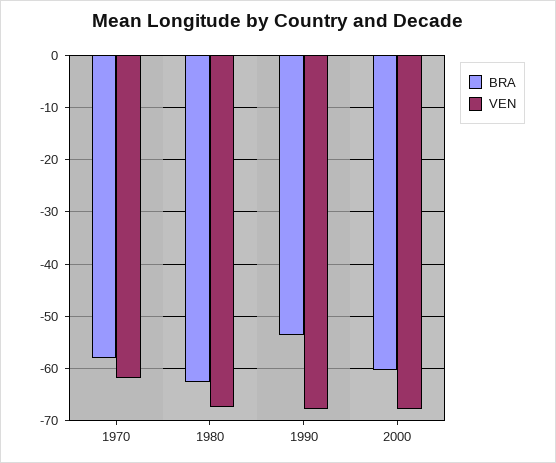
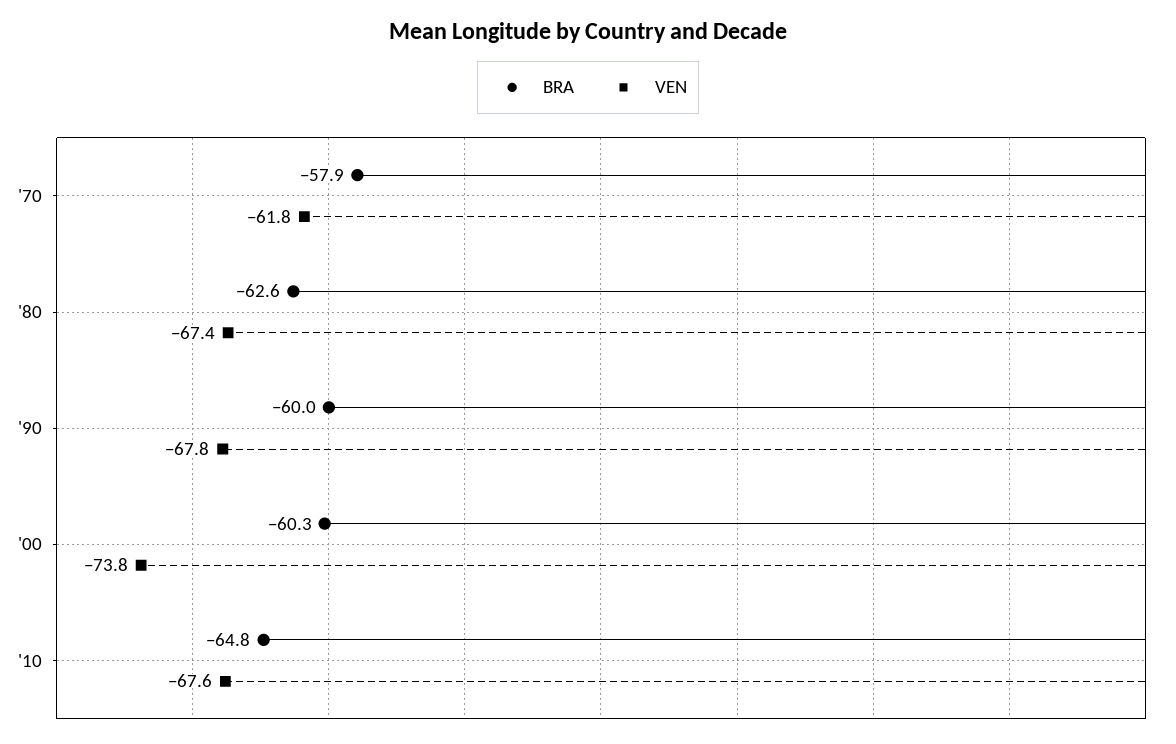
BRA, 1990: -54 -> -60
VEN, 2000: -68 -> -73.8
BRA, '10: none -> -64.8
VEN, '10: none -> -67.6

